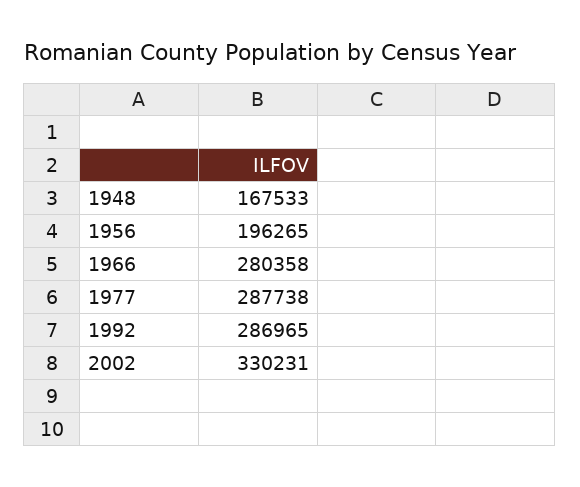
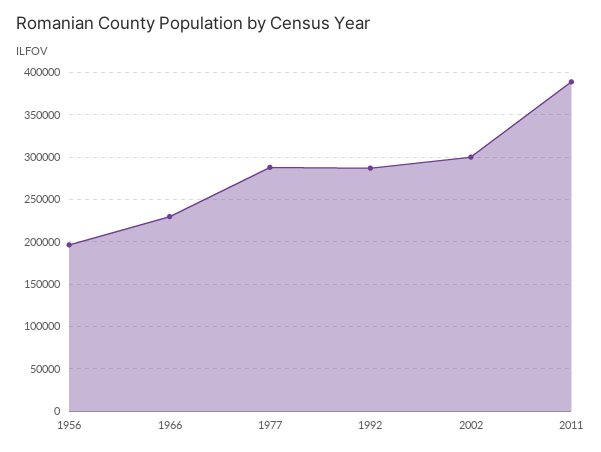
1948: 167533 -> none
1966: 280358 -> 230000
2002: 330231 -> 300000
2011: none -> 390000

